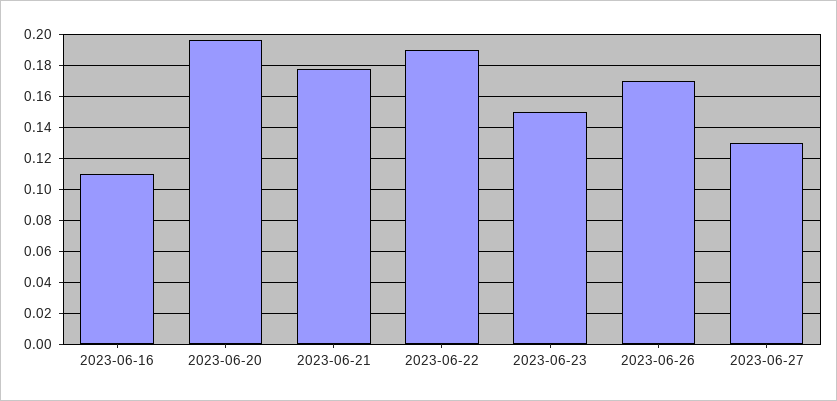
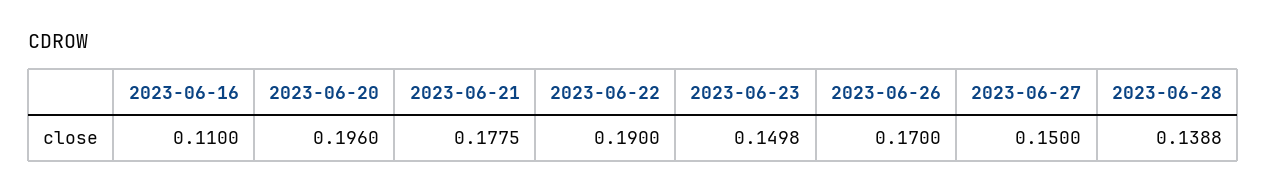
2023-06-27: 0.13 -> 0.15
2023-06-28: none -> 0.1388

